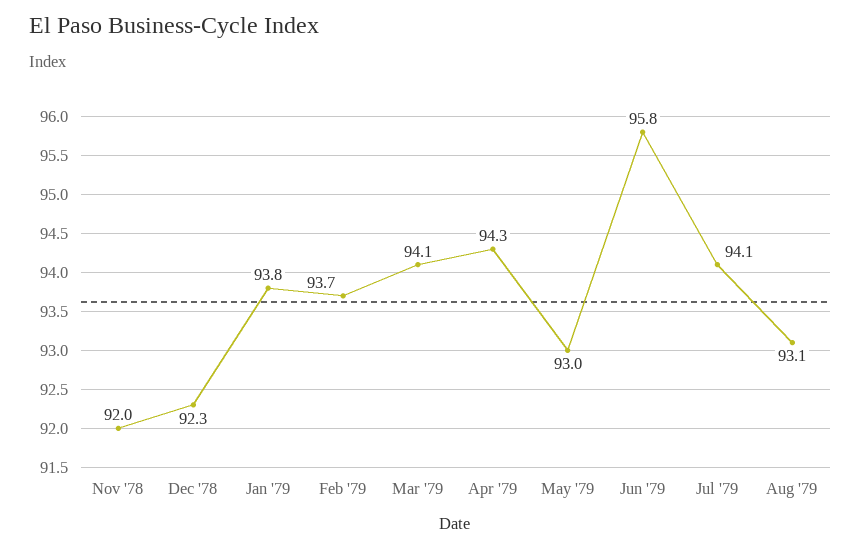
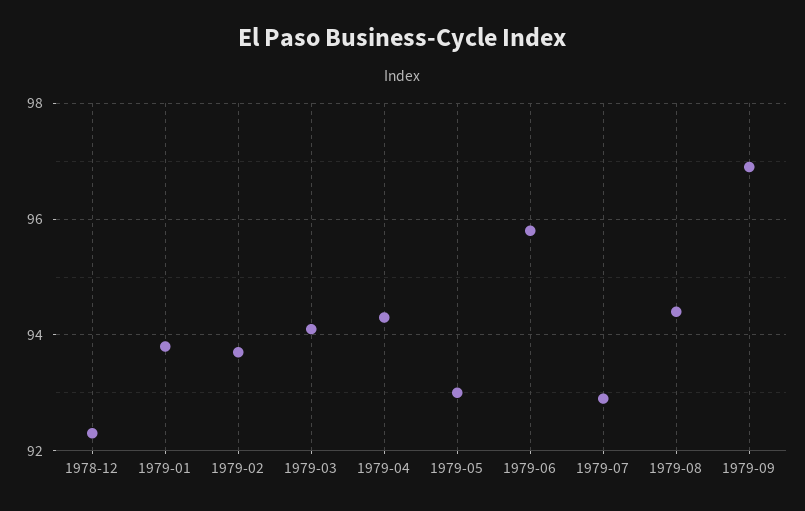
Nov '78: 92 -> none
Jul '79: 94.1 -> 93
Aug '79: 93.1 -> 94.5
1979-09: none -> 97

